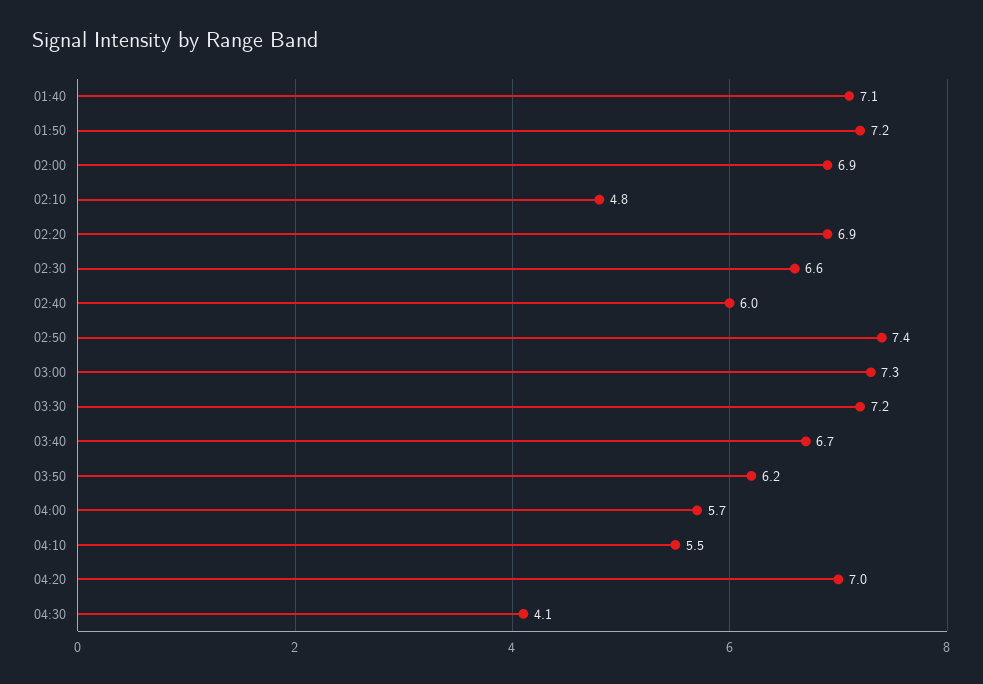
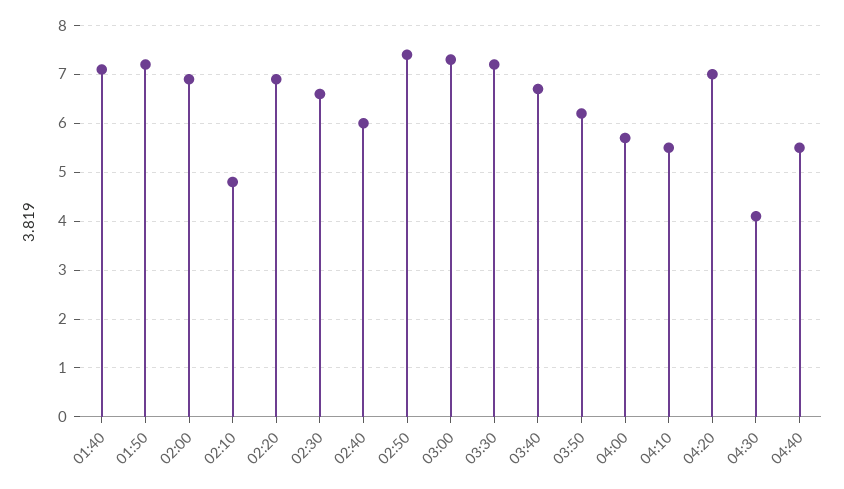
04:40: none -> 5.5

